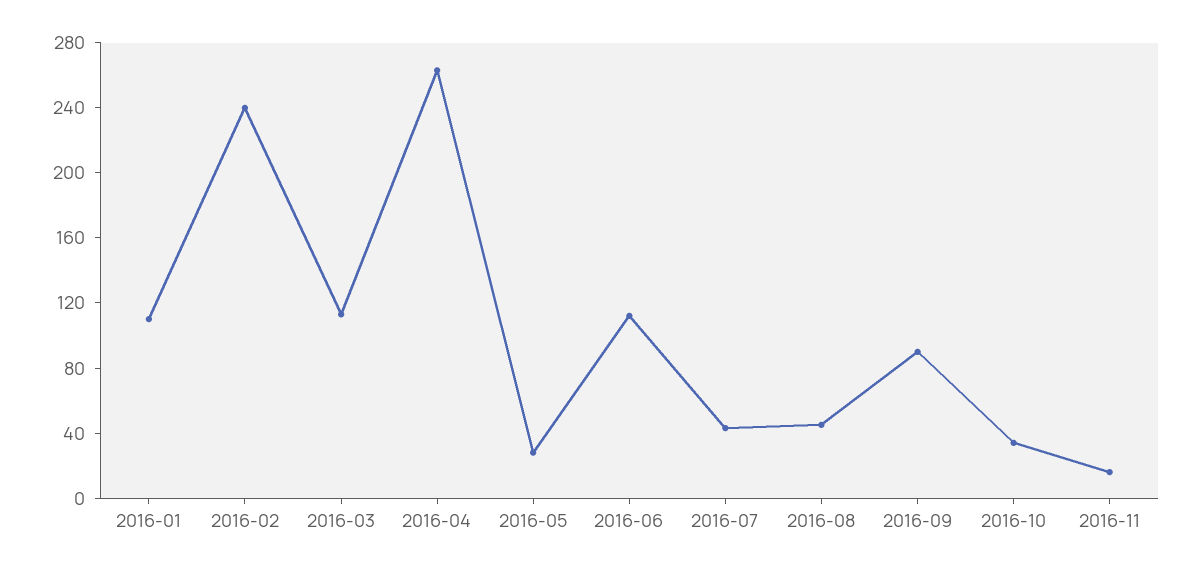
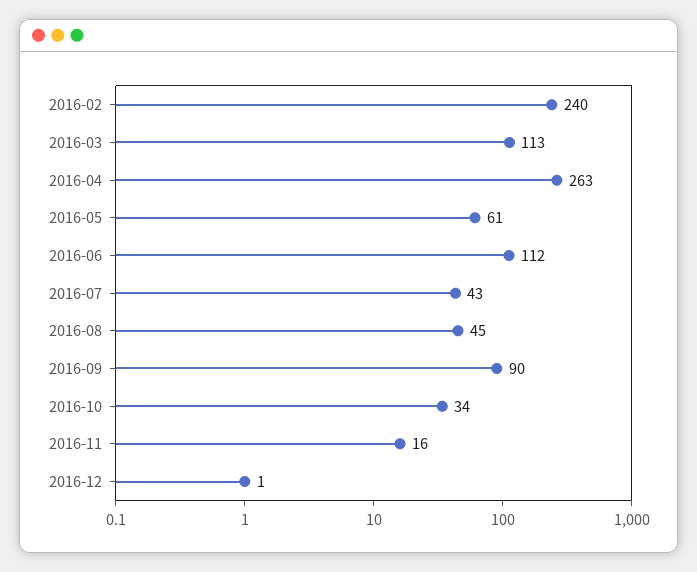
2016-01: 110 -> none
2016-05: 30 -> 61
2016-12: none -> 1

